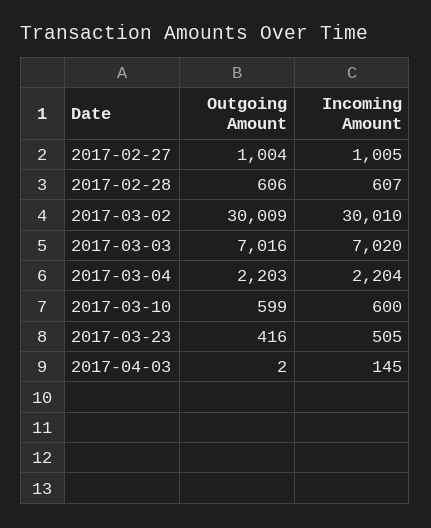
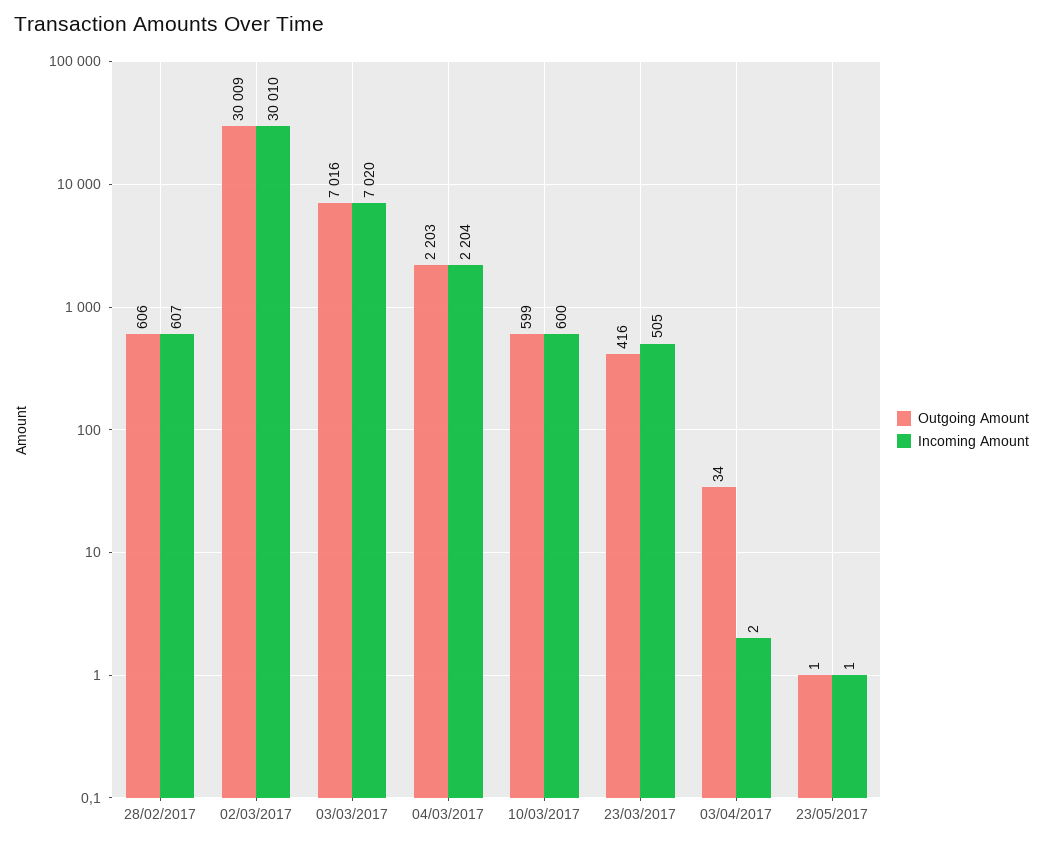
Outgoing Amount, 2017-02-27: 1004 -> none
Incoming Amount, 2017-02-27: 1005 -> none
Outgoing Amount, 2017-04-03: 2 -> 34
Incoming Amount, 2017-04-03: 145 -> 2
Outgoing Amount, 23/05/2017: none -> 1
Incoming Amount, 23/05/2017: none -> 1

